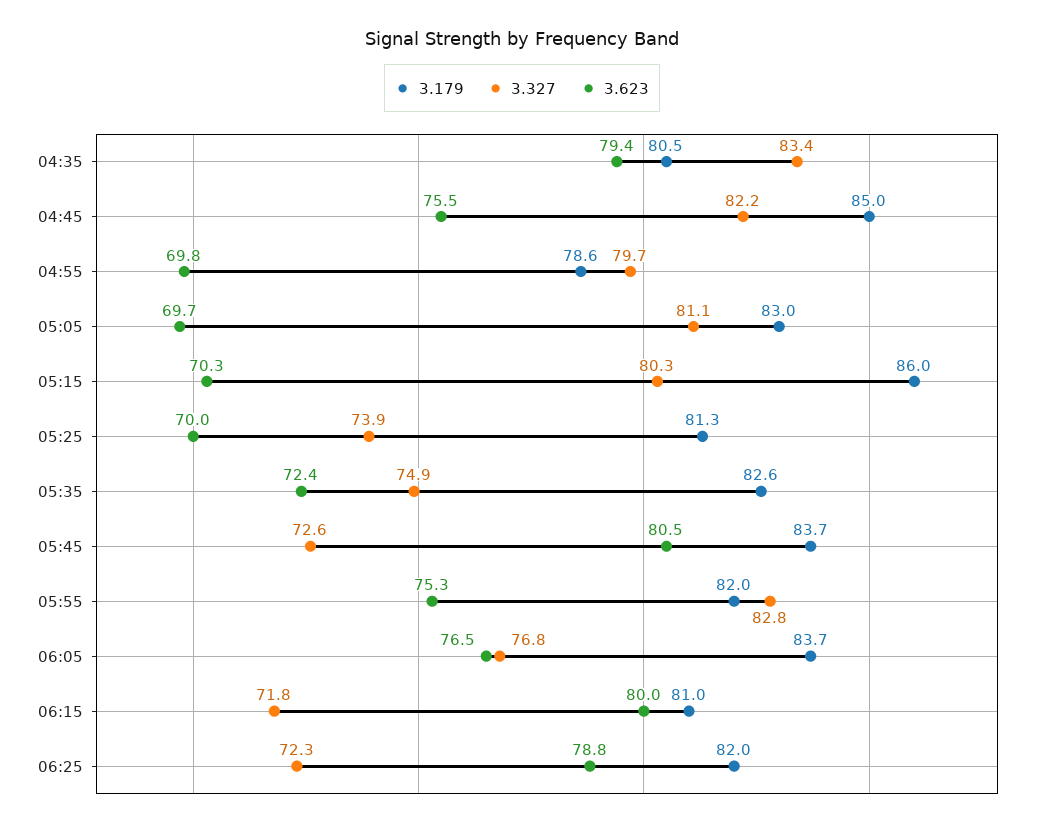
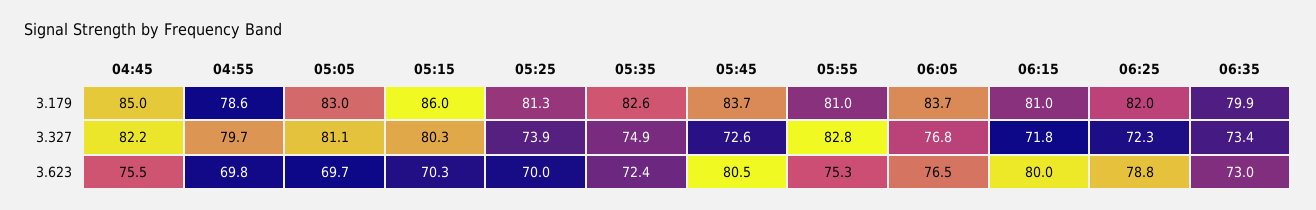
3.179, 04:35: 80.5 -> none
3.327, 04:35: 83.4 -> none
3.623, 04:35: 79.4 -> none
3.179, 05:55: 82 -> 81
3.179, 06:35: none -> 79.9
3.327, 06:35: none -> 73.4
3.623, 06:35: none -> 73

